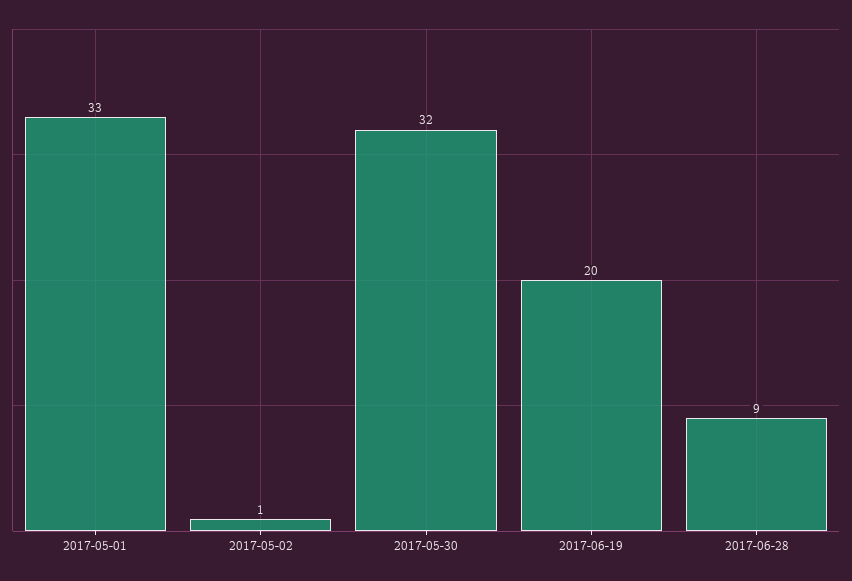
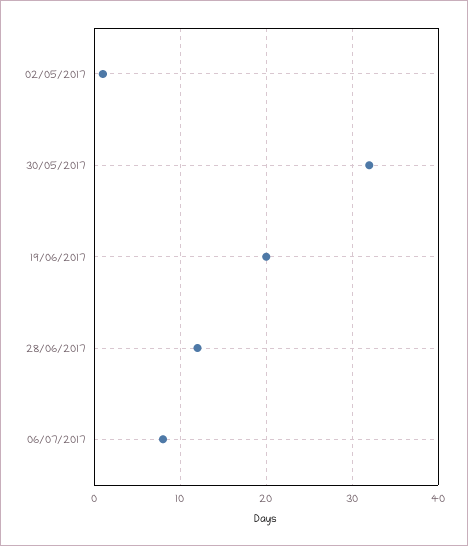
2017-05-01: 33 -> none
2017-06-28: 9 -> 12
06/07/2017: none -> 8

